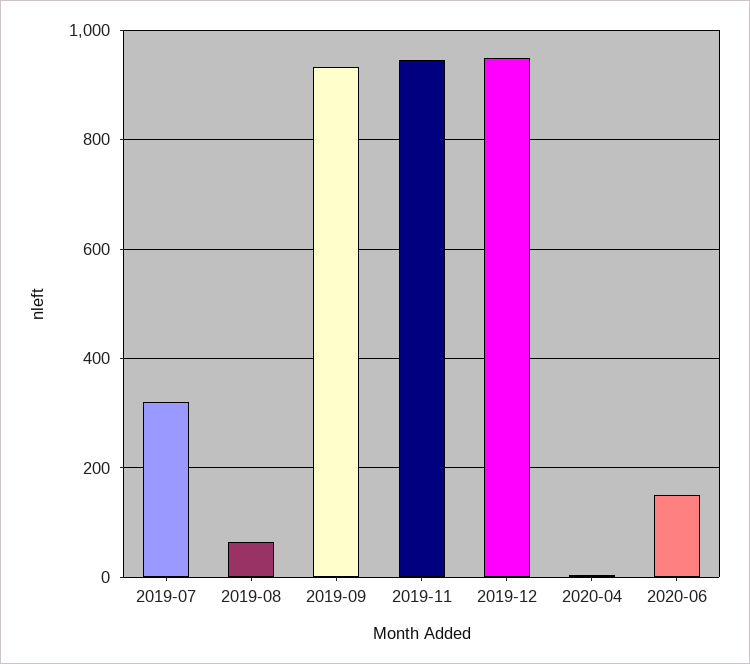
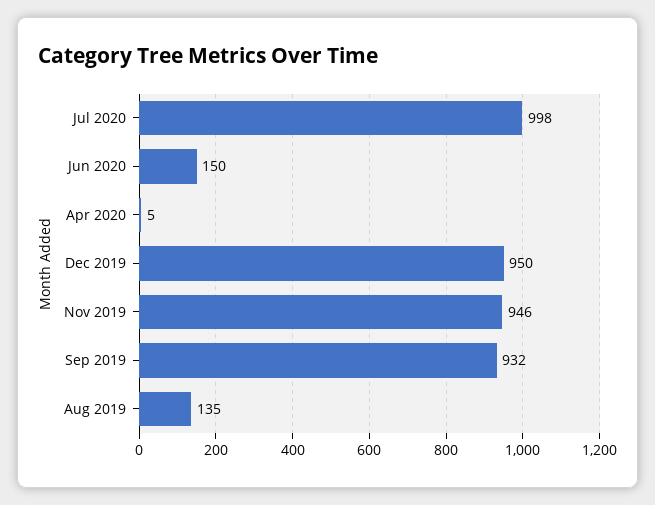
2019-07: 320 -> none
2019-08: 60 -> 135
Jul 2020: none -> 998

